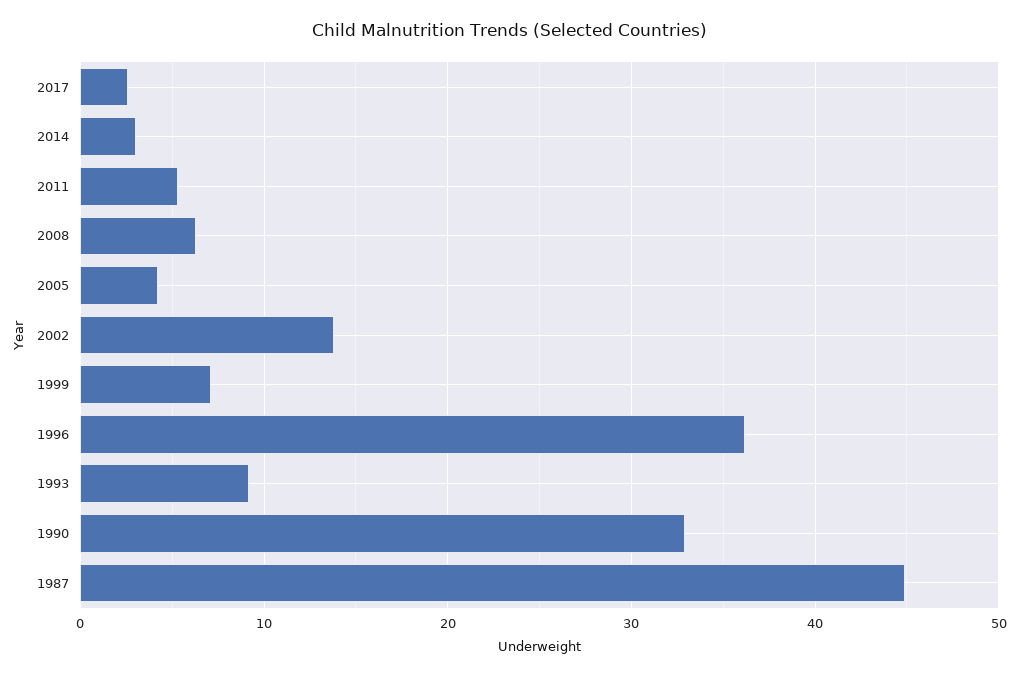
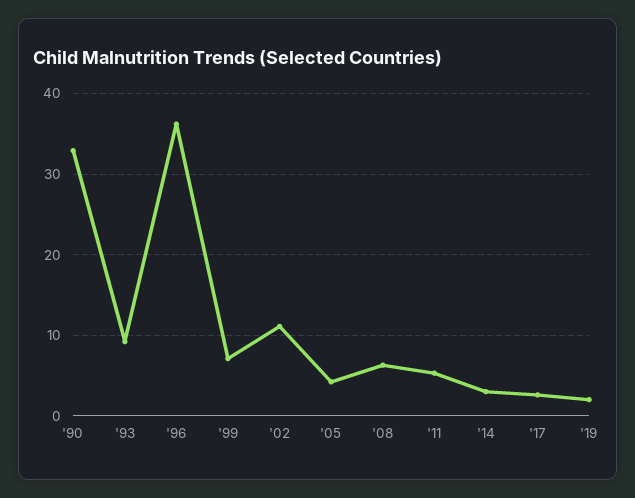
2002: 14 -> 11
1987: 45 -> none
'19: none -> 2

